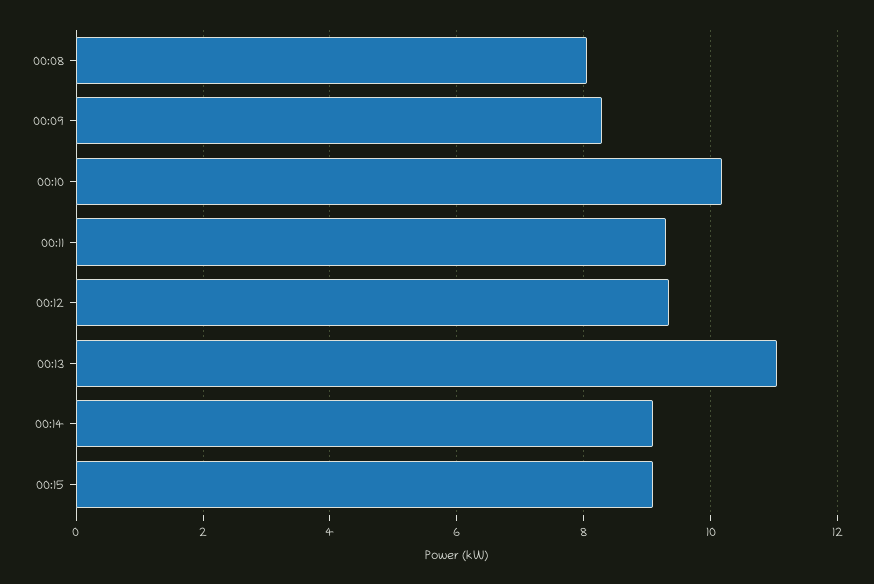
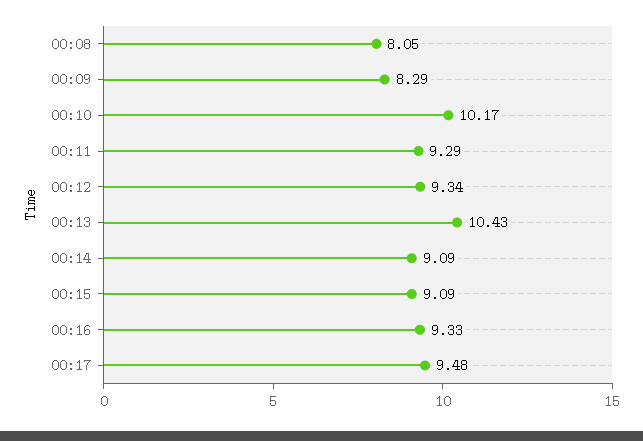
00:13: 11 -> 10.43
00:16: none -> 9.33
00:17: none -> 9.48

